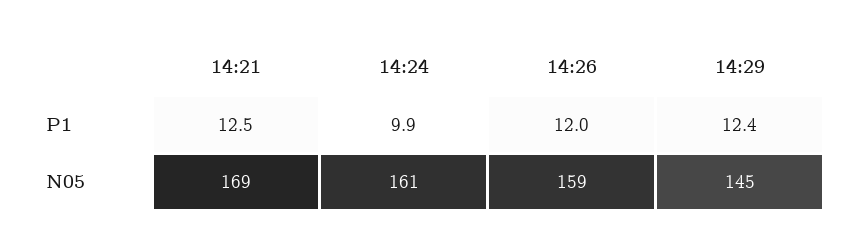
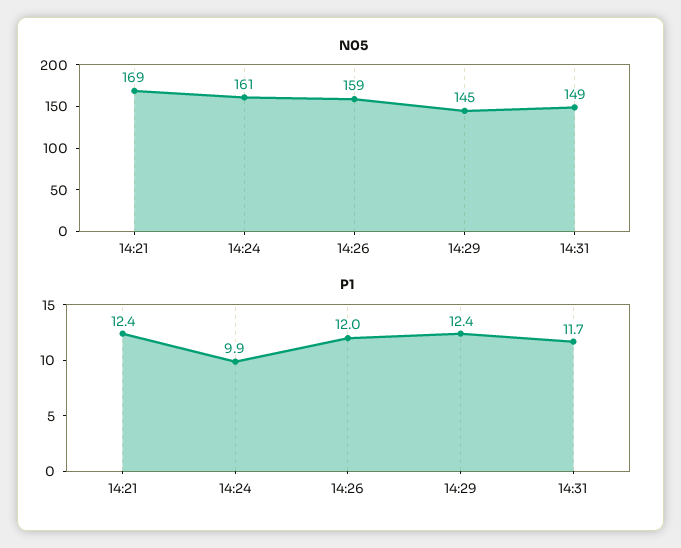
P1, 14:21: 12.5 -> 12.4
N05, 14:31: none -> 149
P1, 14:31: none -> 11.7

